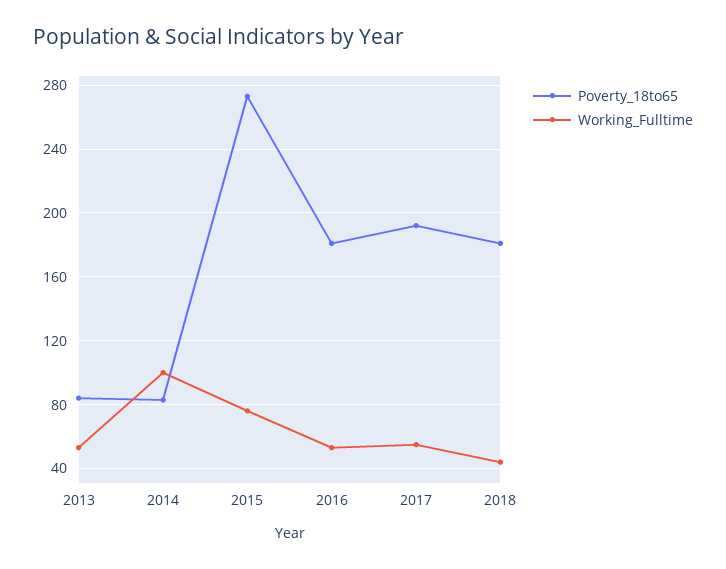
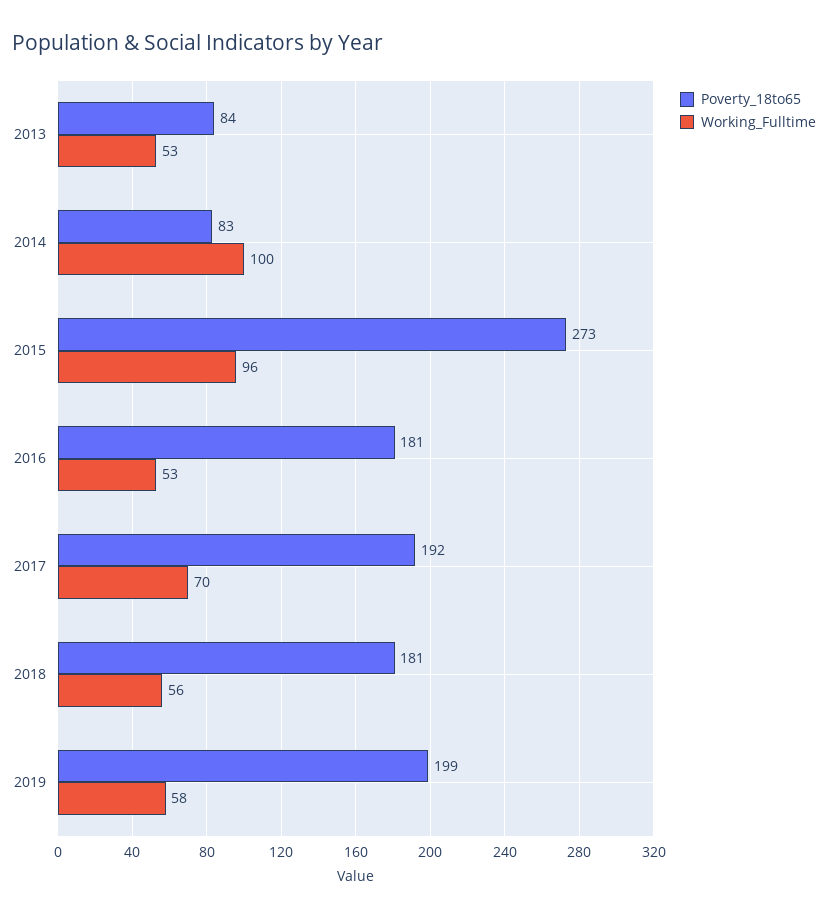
Working_Fulltime, 2015: 75 -> 96
Working_Fulltime, 2017: 55 -> 70
Working_Fulltime, 2018: 45 -> 56
Poverty_18to65, 2019: none -> 199
Working_Fulltime, 2019: none -> 58

